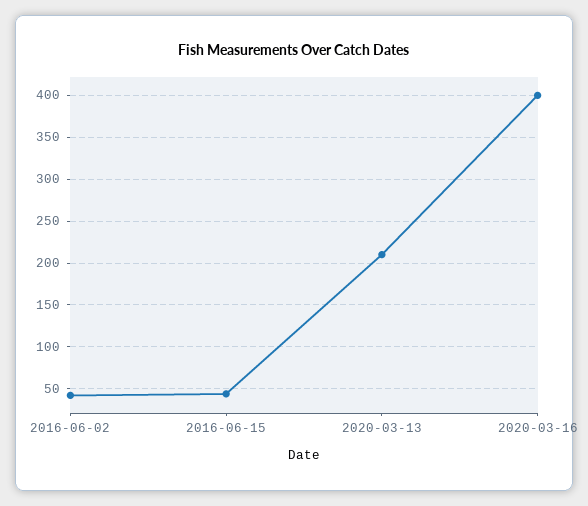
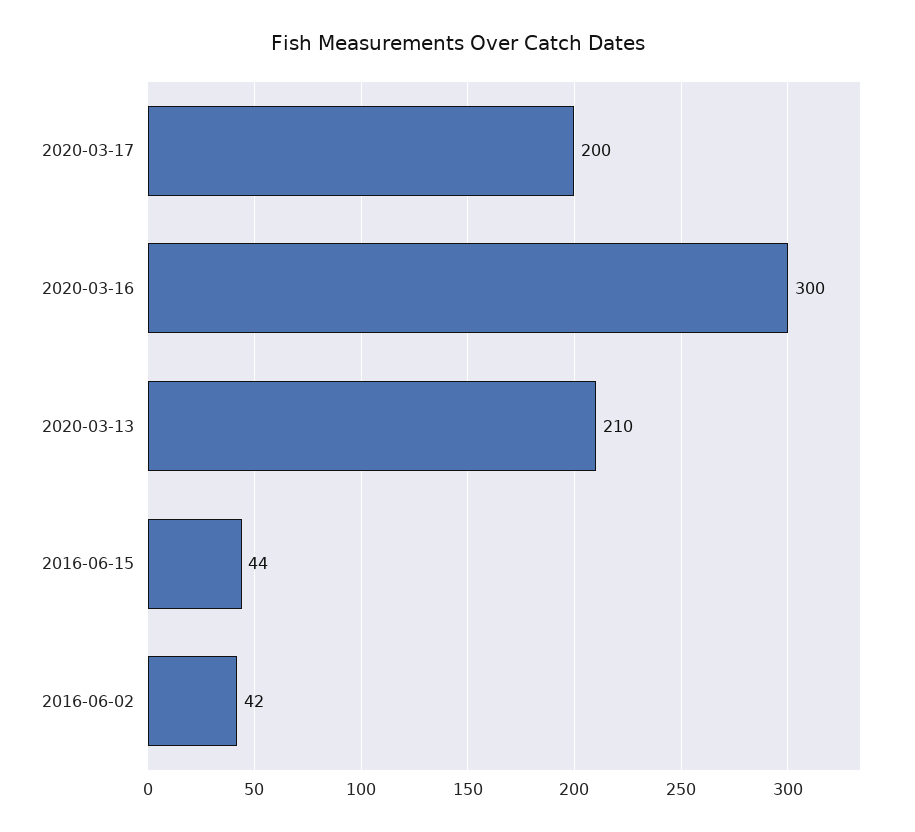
2020-03-16: 400 -> 300
2020-03-17: none -> 200

